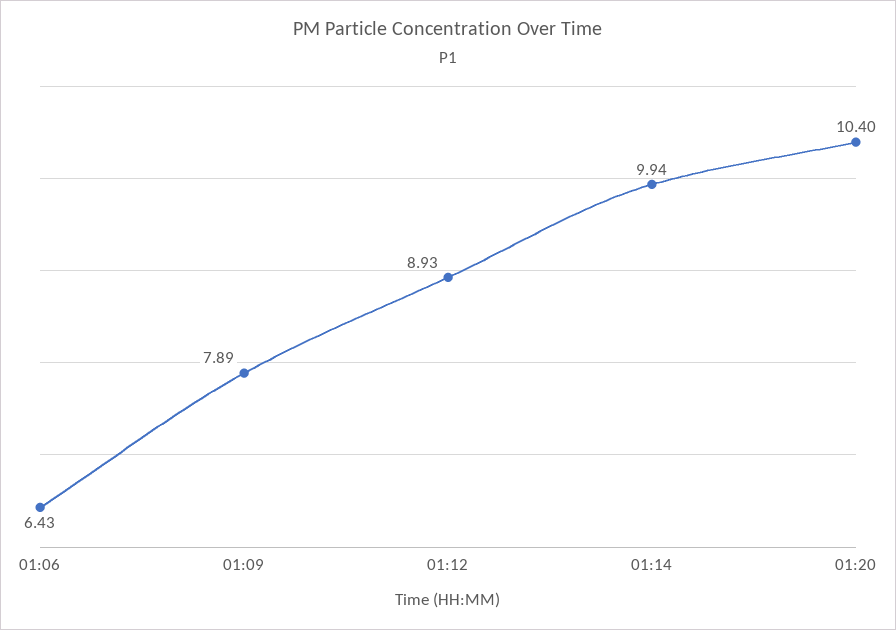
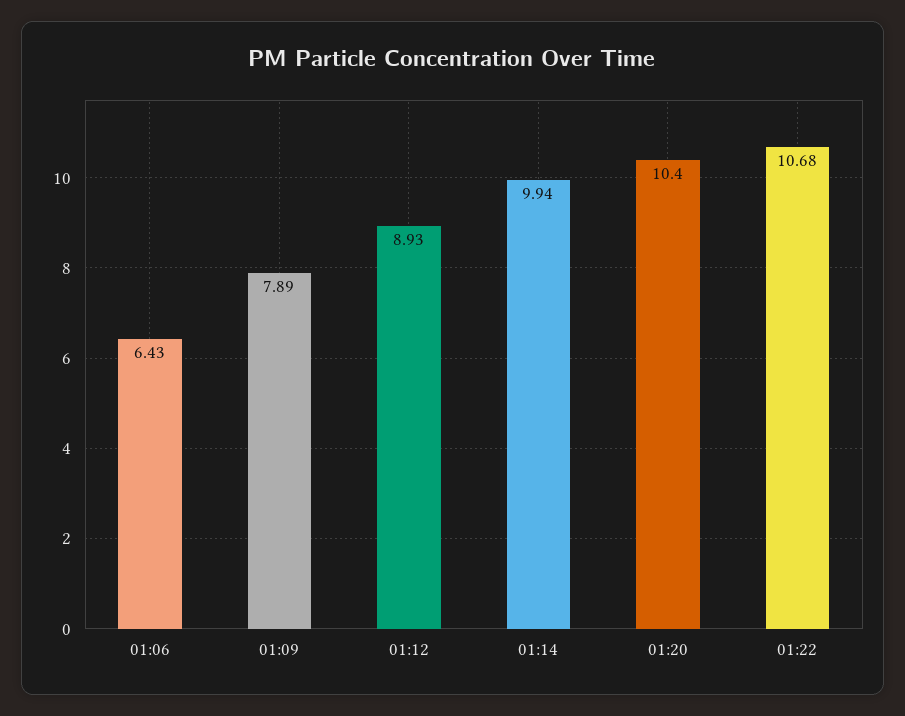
01:22: none -> 10.68

